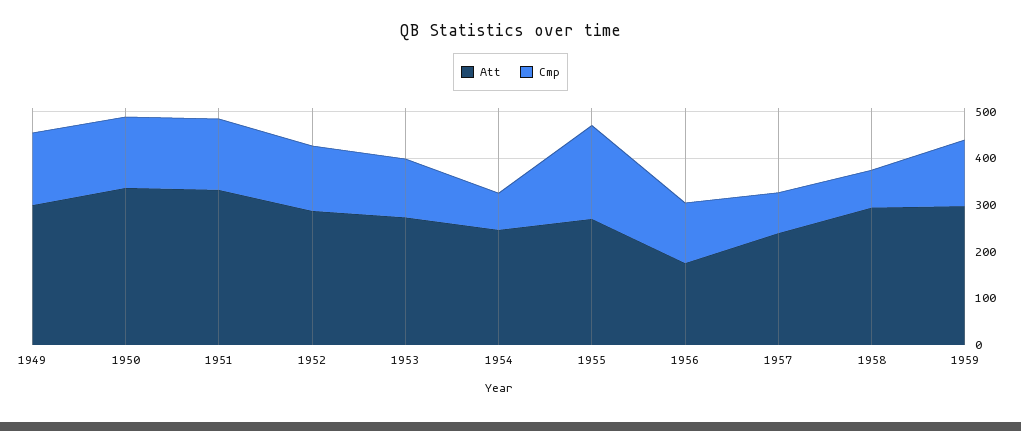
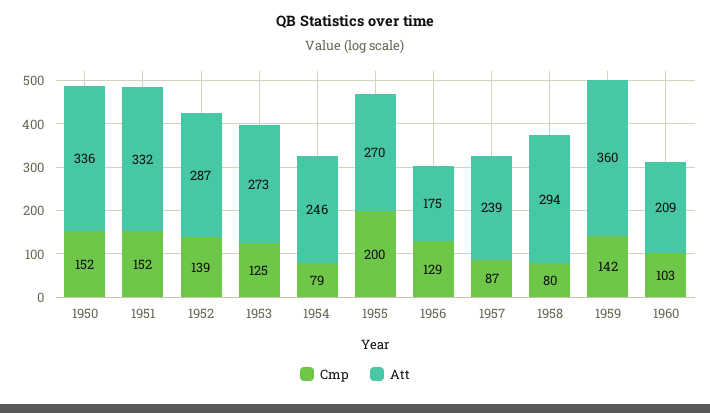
Att, 1949: 300 -> none
Cmp, 1949: 160 -> none
Att, 1959: 300 -> 360
Cmp, 1960: none -> 103
Att, 1960: none -> 209

